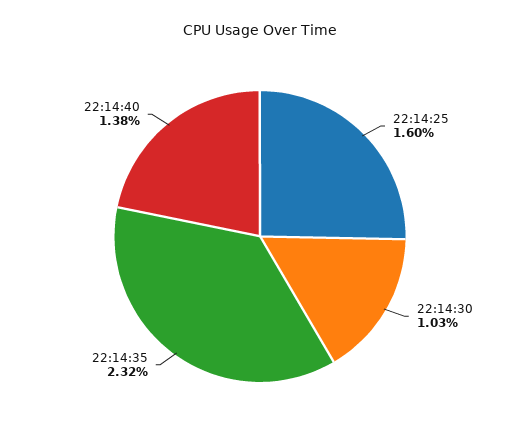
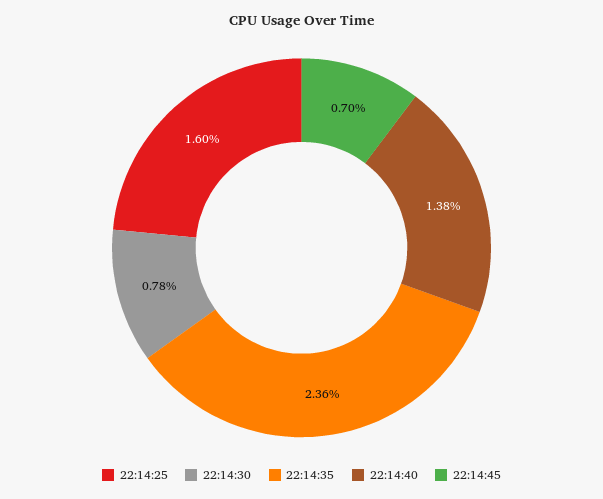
22:14:30: 1.03 -> 0.78
22:14:35: 2.32 -> 2.36
22:14:45: none -> 0.7

